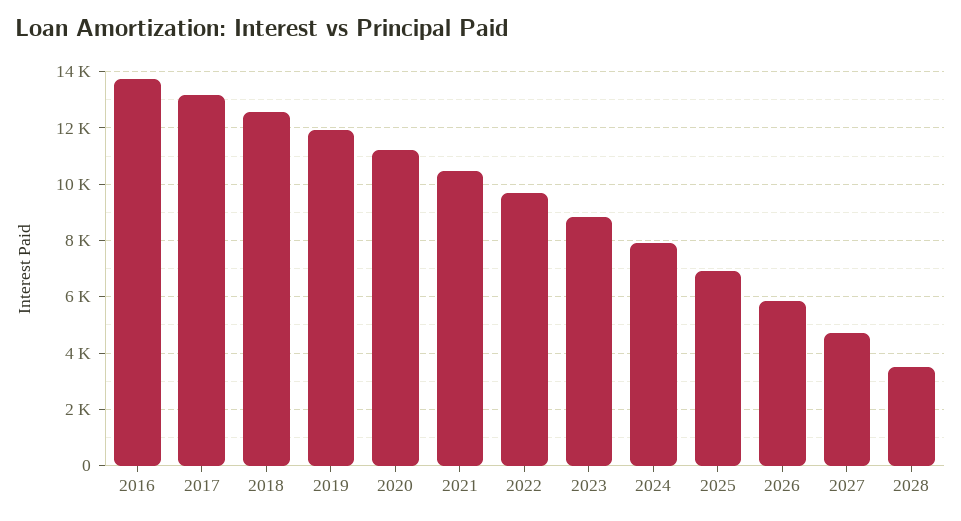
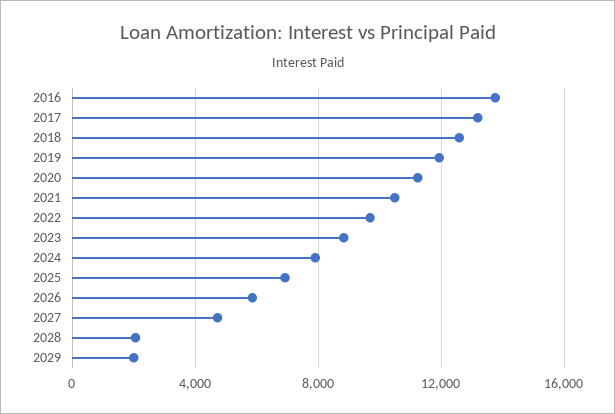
2028: 3500 -> 2000
2029: none -> 2000

